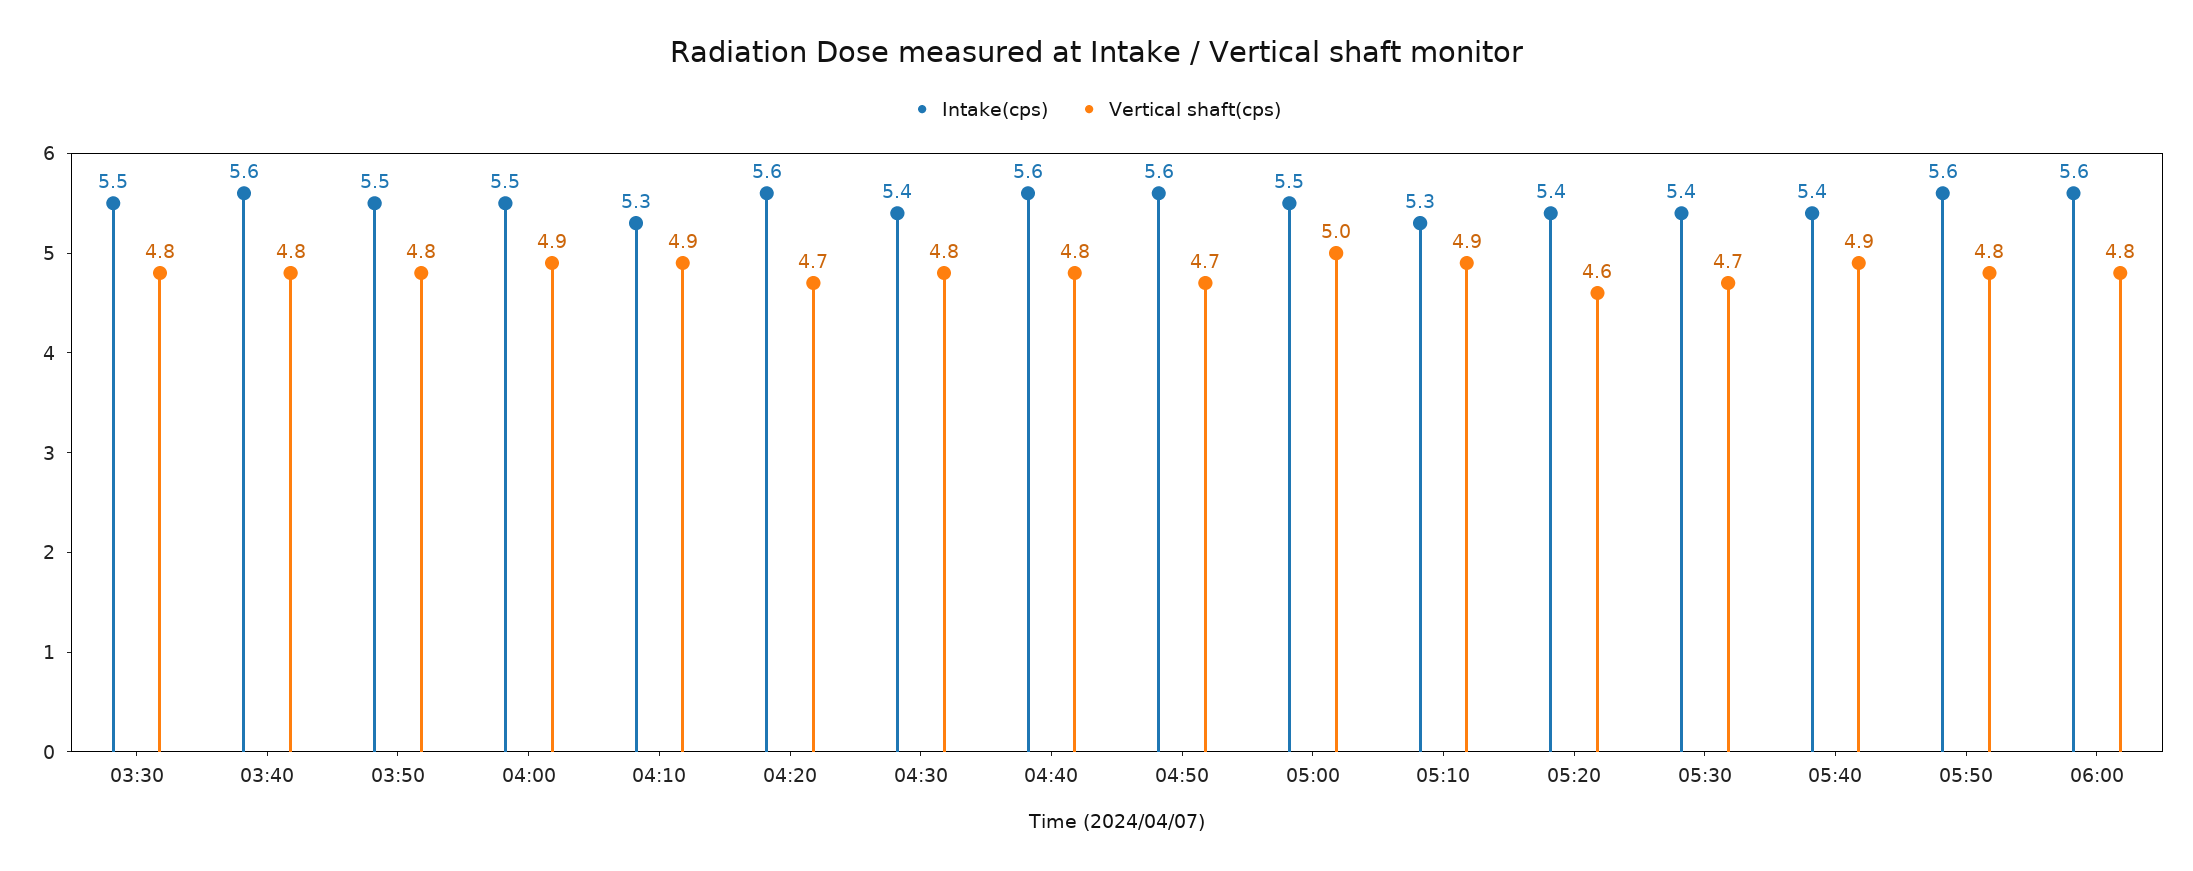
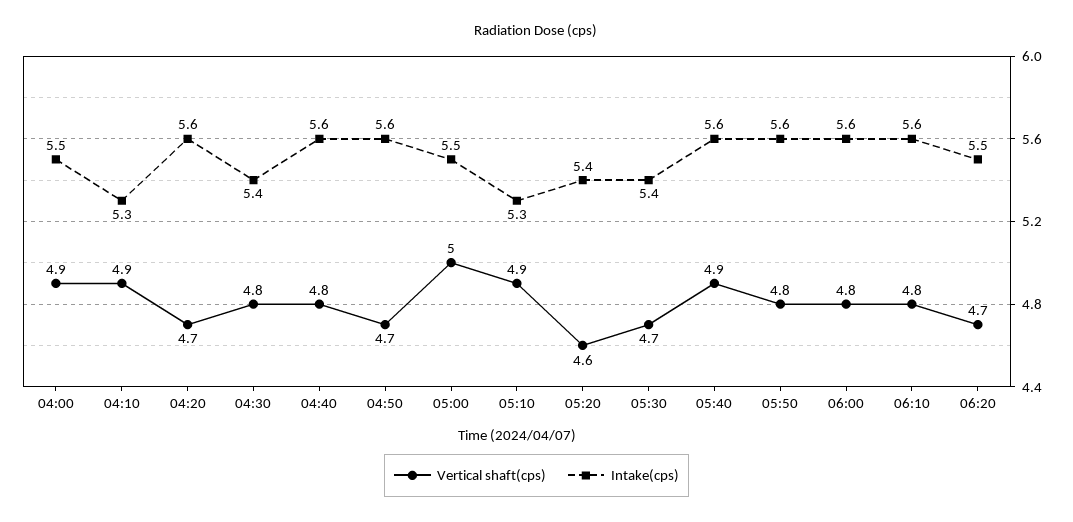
Intake(cps), 03:30: 5.5 -> none
Vertical shaft(cps), 03:30: 4.8 -> none
Intake(cps), 03:40: 5.6 -> none
Vertical shaft(cps), 03:40: 4.8 -> none
Intake(cps), 03:50: 5.5 -> none
Vertical shaft(cps), 03:50: 4.8 -> none
Intake(cps), 05:40: 5.4 -> 5.6
Vertical shaft(cps), 06:10: none -> 4.8
Intake(cps), 06:10: none -> 5.6
Vertical shaft(cps), 06:20: none -> 4.7
Intake(cps), 06:20: none -> 5.5

